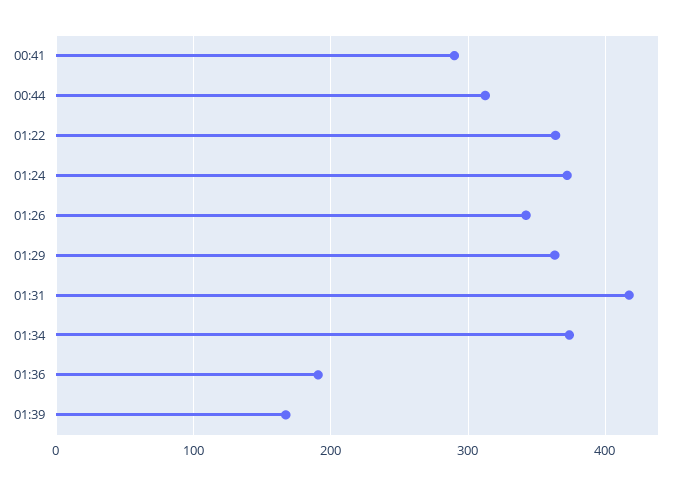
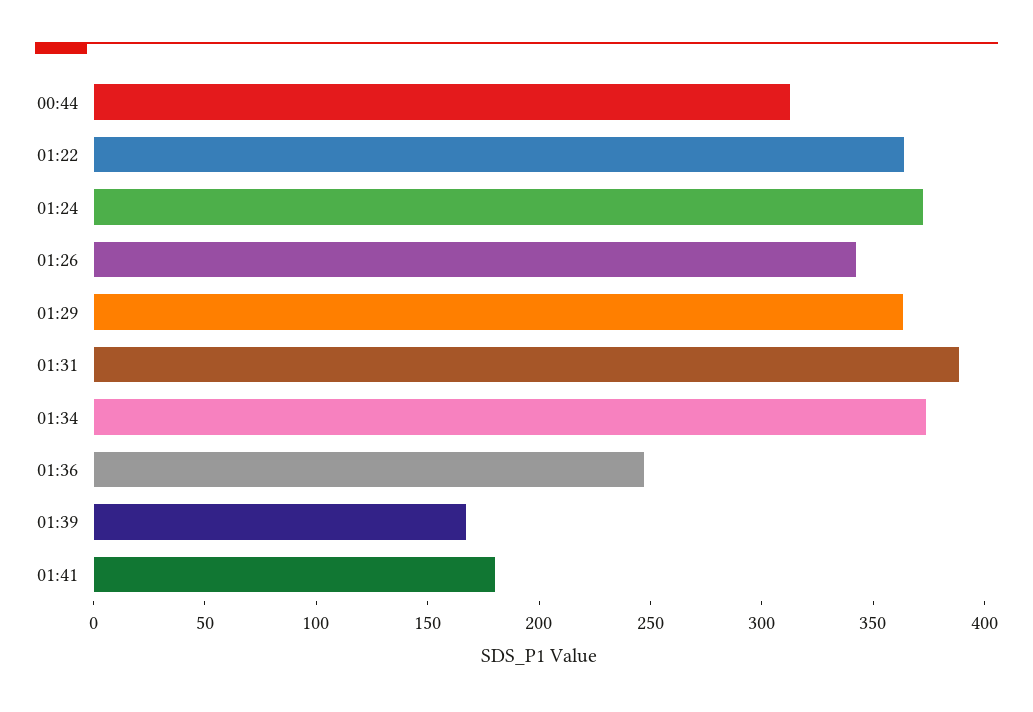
00:41: 290 -> none
01:31: 420 -> 390
01:36: 190 -> 250
01:41: none -> 180

